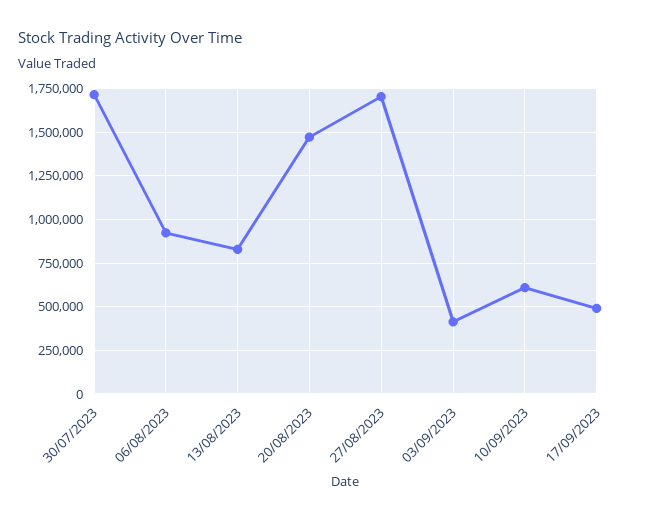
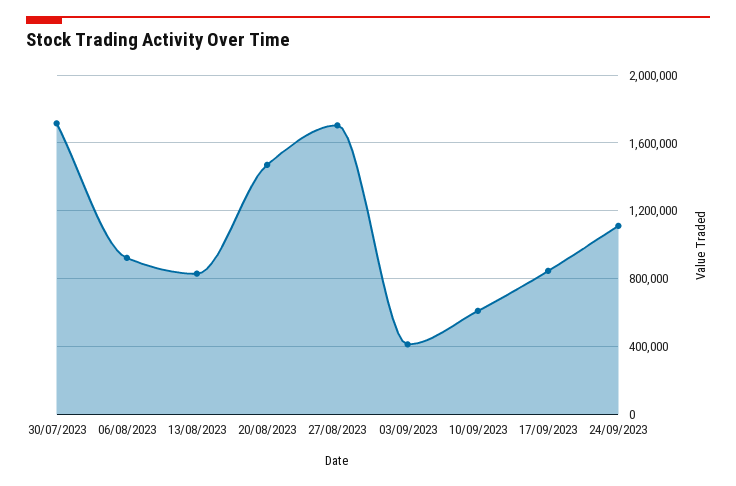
17/09/2023: 500000 -> 850000
24/09/2023: none -> 1100000

